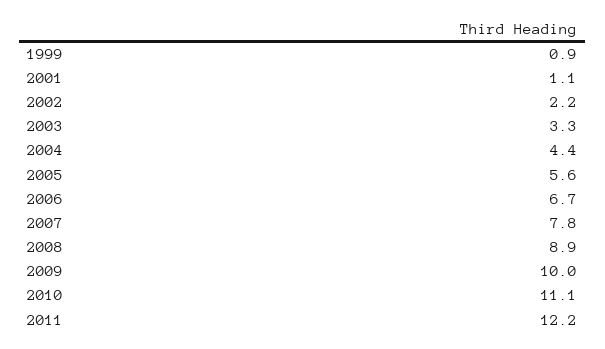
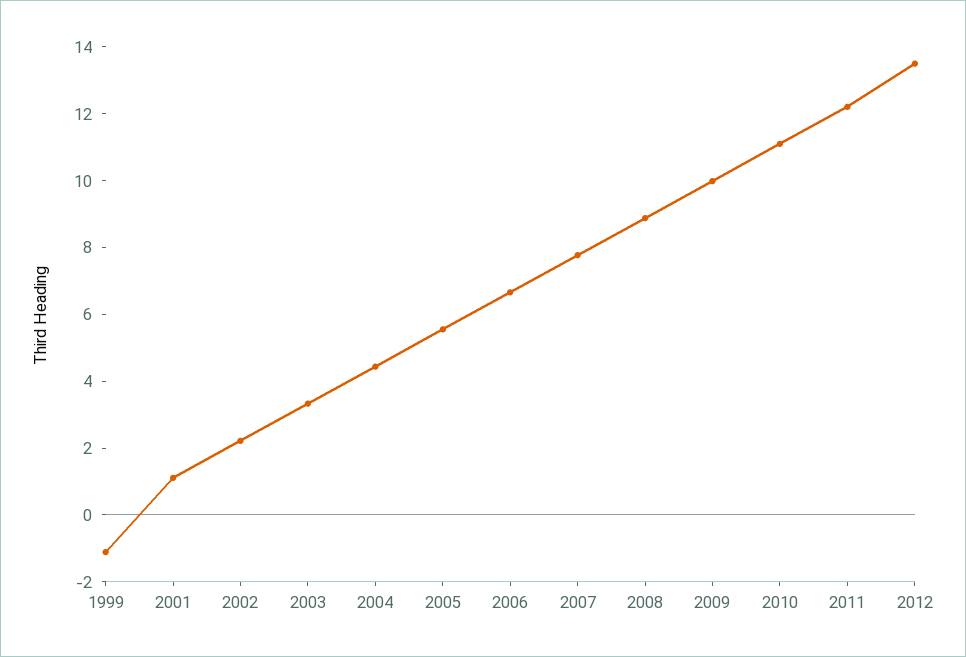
1999: 0.9 -> -1
2012: none -> 13.5

